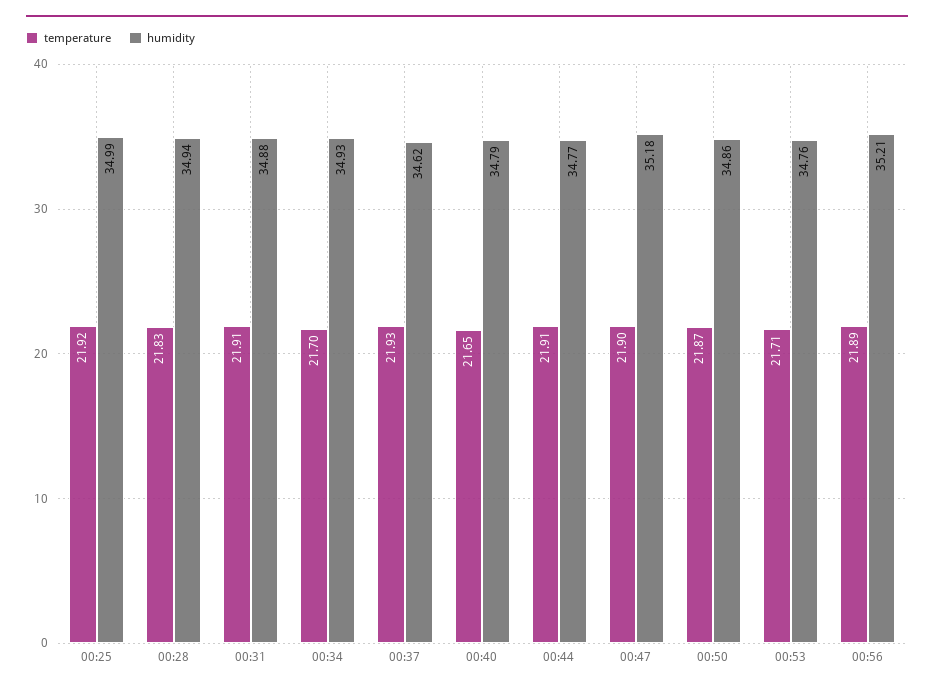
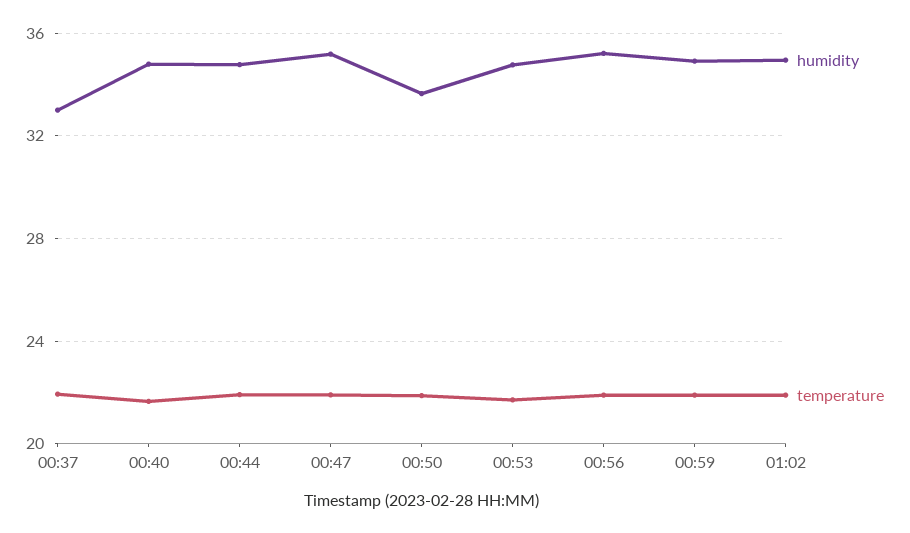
temperature, 00:25: 21.92 -> none
humidity, 00:25: 34.99 -> none
temperature, 00:28: 21.83 -> none
humidity, 00:28: 34.94 -> none
temperature, 00:31: 21.91 -> none
humidity, 00:31: 34.88 -> none
temperature, 00:34: 21.7 -> none
humidity, 00:34: 34.93 -> none
humidity, 00:37: 34.62 -> 33
humidity, 00:50: 34.86 -> 33.5
humidity, 00:59: none -> 35
temperature, 00:59: none -> 22
humidity, 01:02: none -> 35
temperature, 01:02: none -> 22

